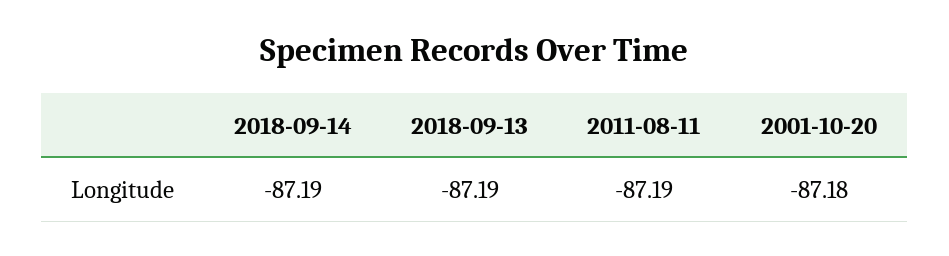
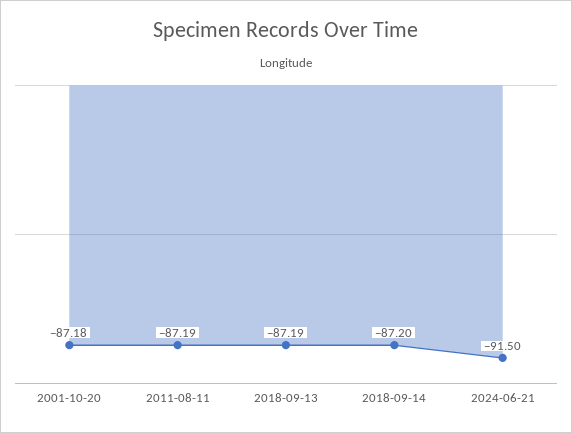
2018-09-14: -87.19 -> -87.2
2024-06-21: none -> -91.5

